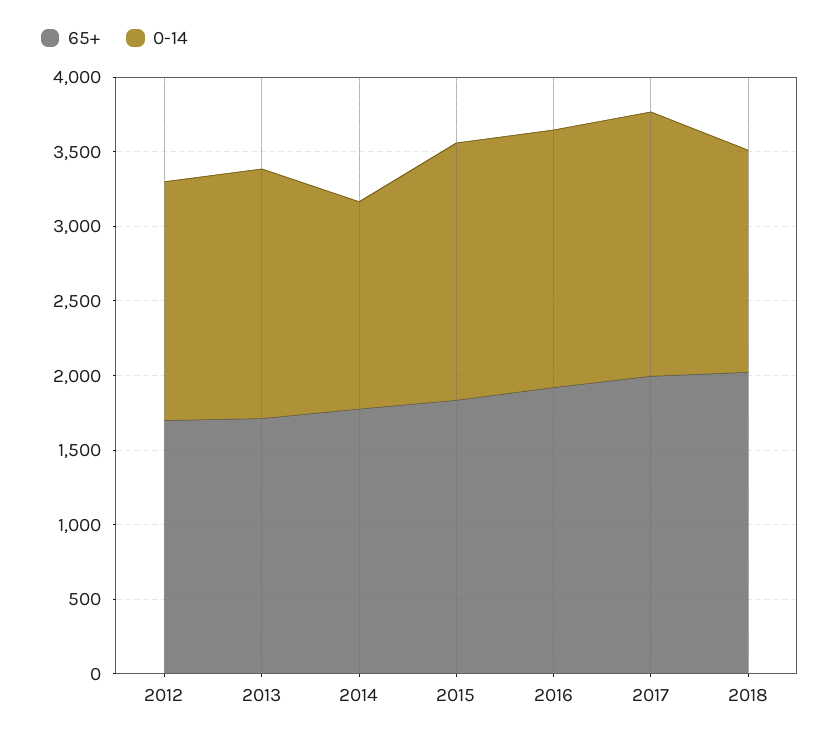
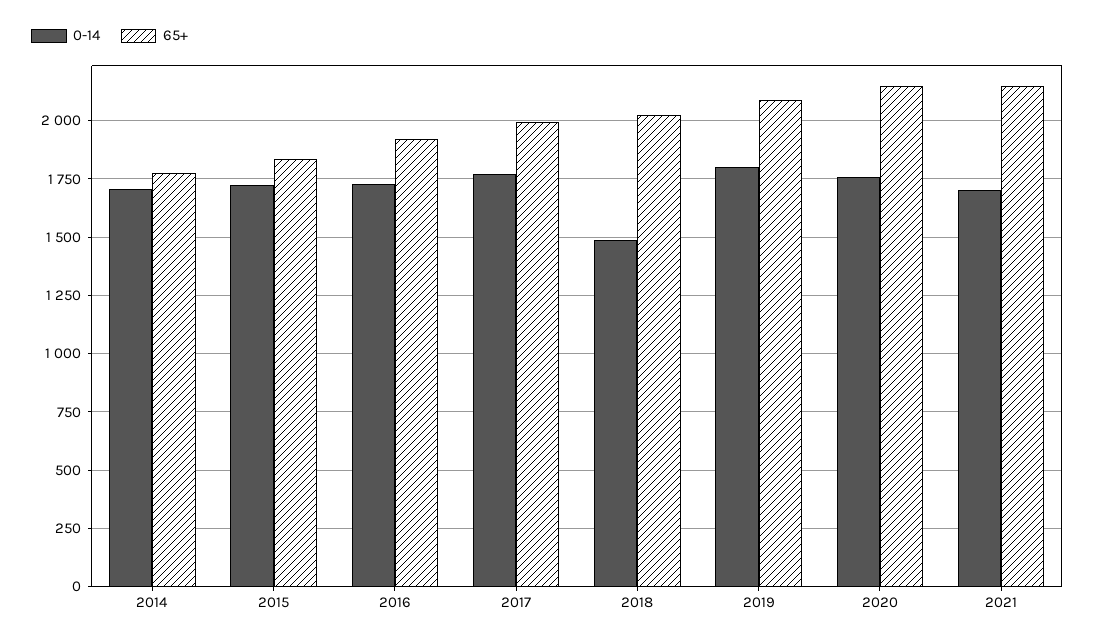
65+, 2012: 1700 -> none
0-14, 2012: 1600 -> none
65+, 2013: 1700 -> none
0-14, 2013: 1700 -> none
0-14, 2014: 1400 -> 1700
0-14, 2019: none -> 1800
65+, 2019: none -> 2100
0-14, 2020: none -> 1750
65+, 2020: none -> 2150
0-14, 2021: none -> 1700
65+, 2021: none -> 2150

